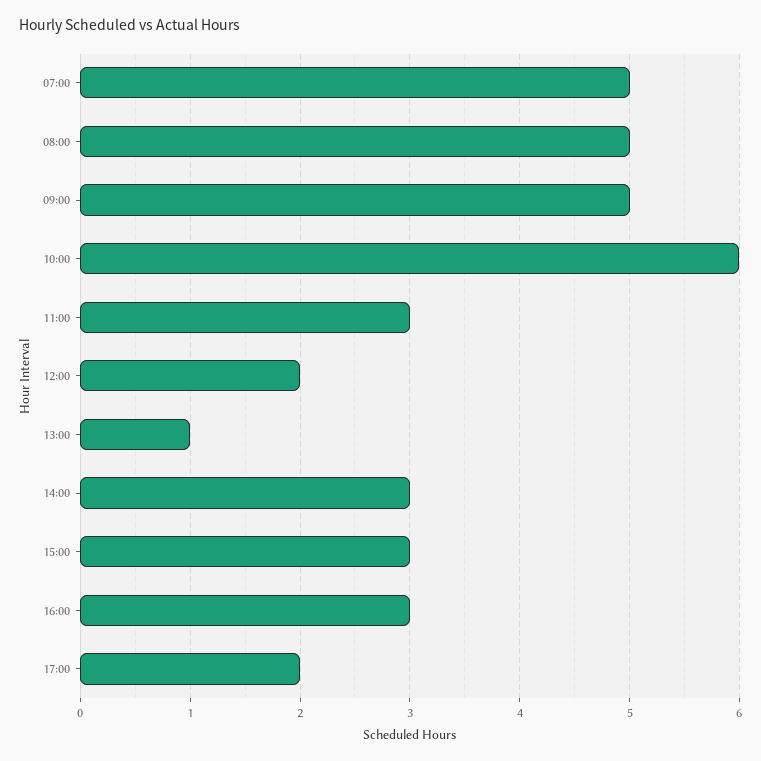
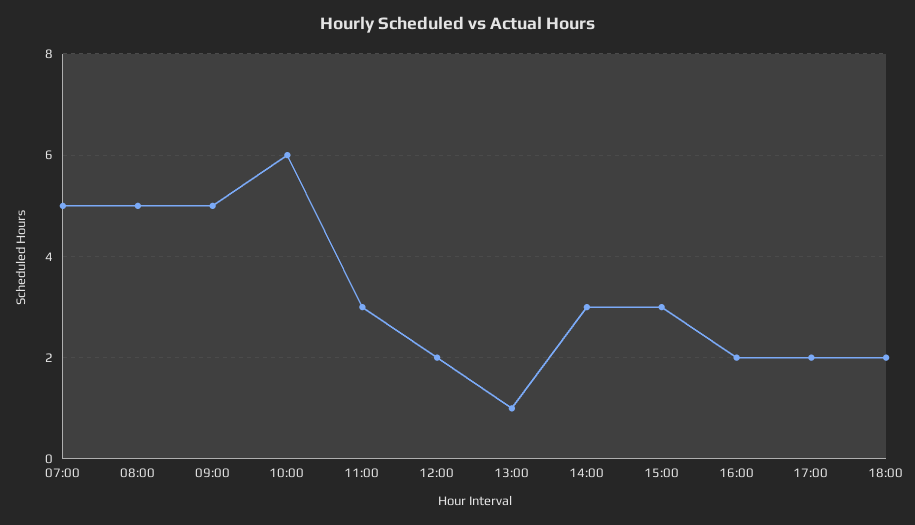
16:00: 3 -> 2
18:00: none -> 2

